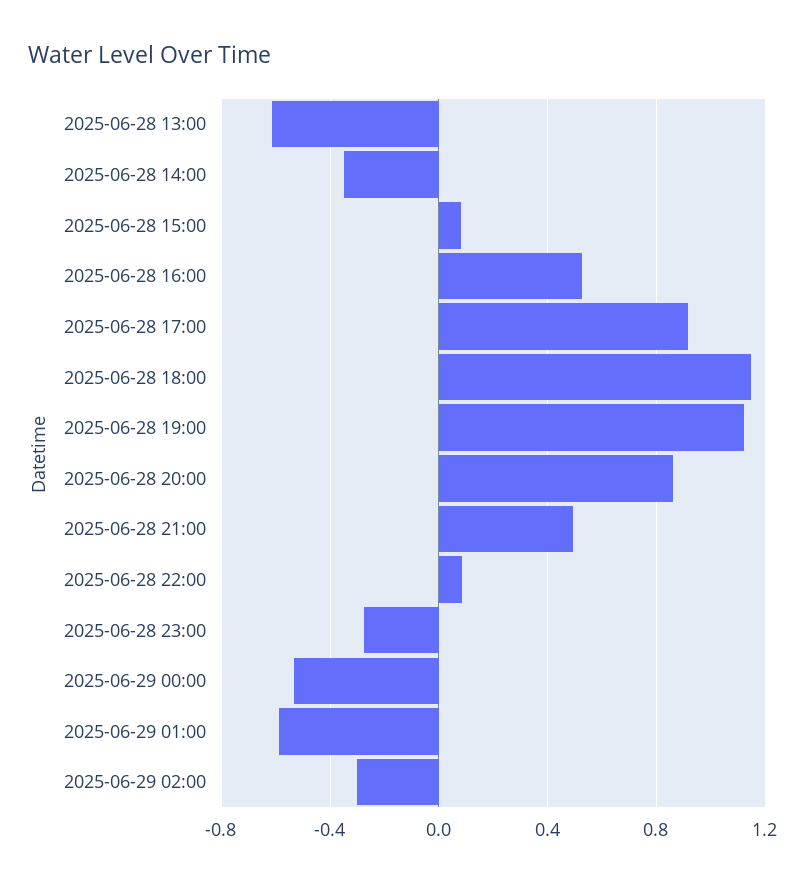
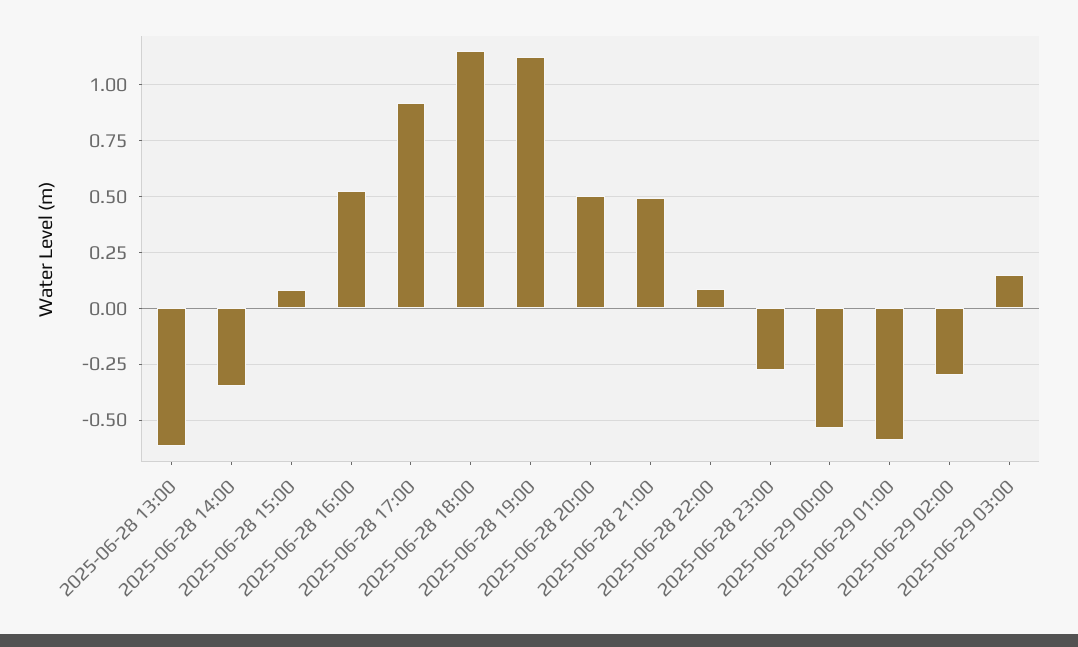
2025-06-28 20:00: 0.85 -> 0.5
2025-06-29 03:00: none -> 0.15

